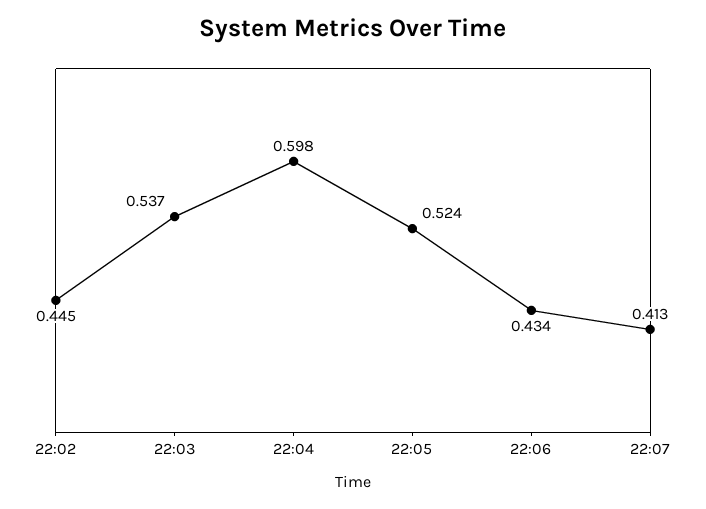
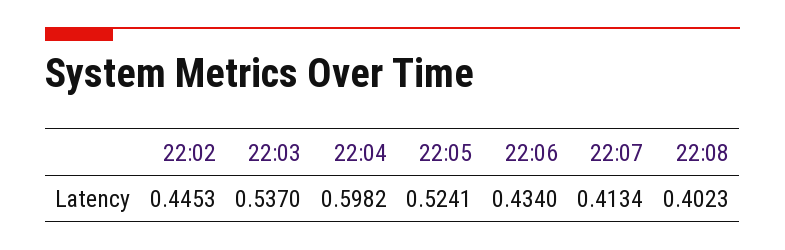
22:08: none -> 0.4023

